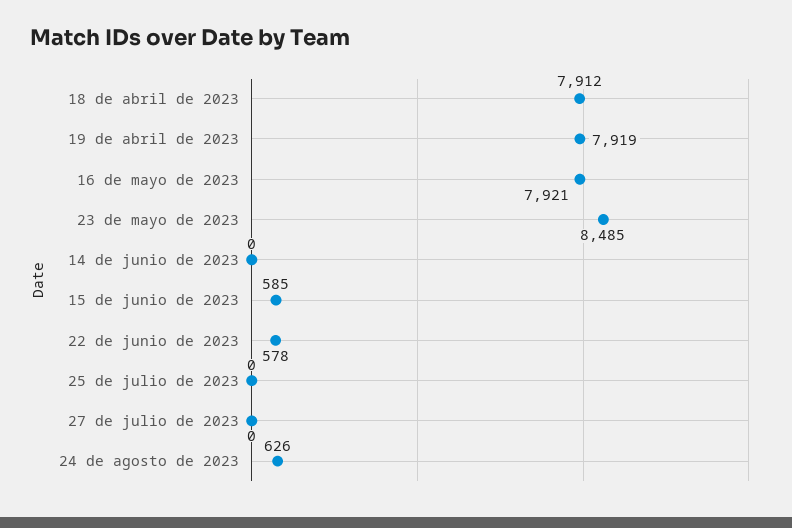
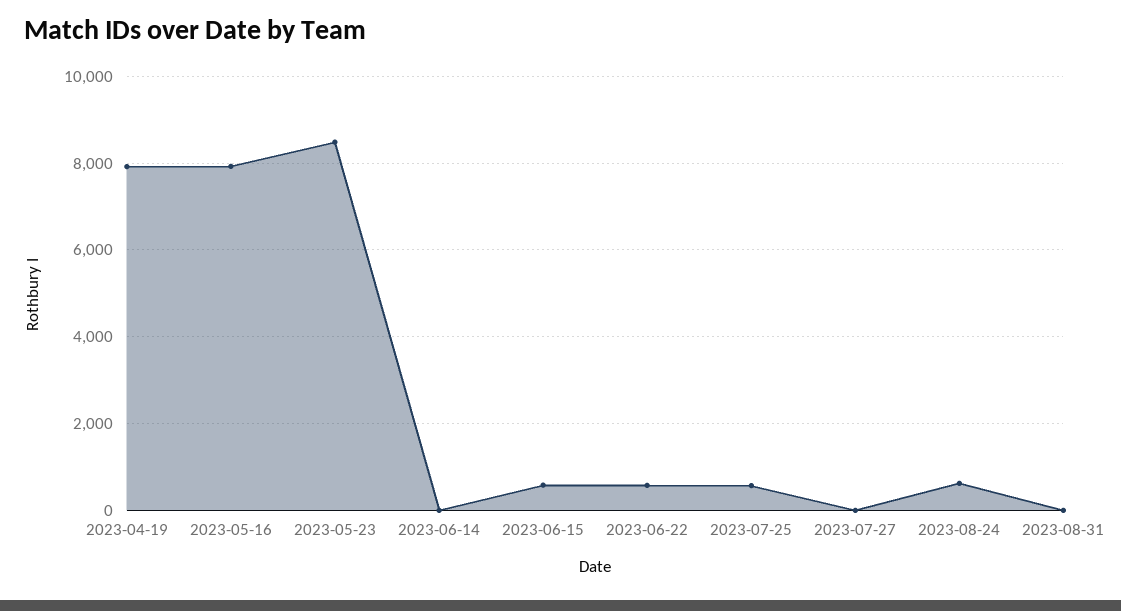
18 de abril de 2023: 7912 -> none
25 de julio de 2023: 0 -> 600
2023-08-31: none -> 0

